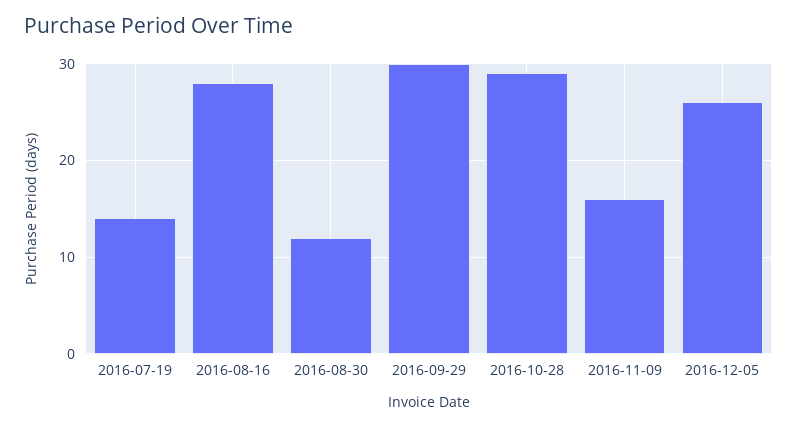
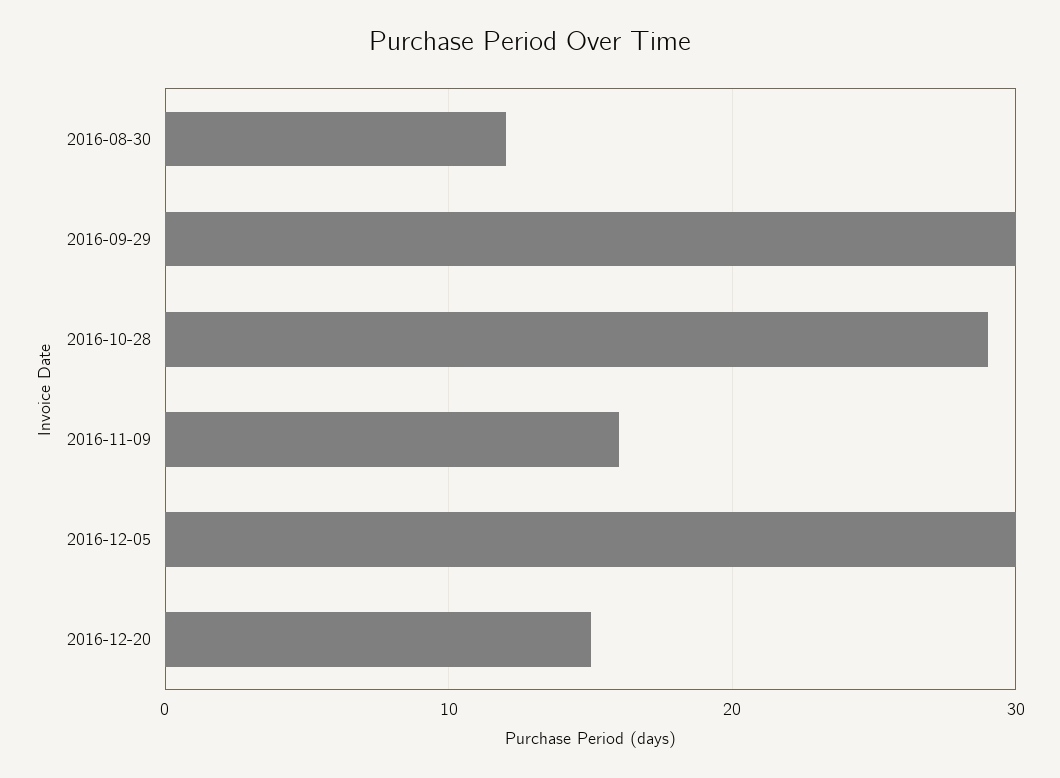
2016-07-19: 14 -> none
2016-08-16: 28 -> none
2016-12-05: 26 -> 30
2016-12-20: none -> 15

